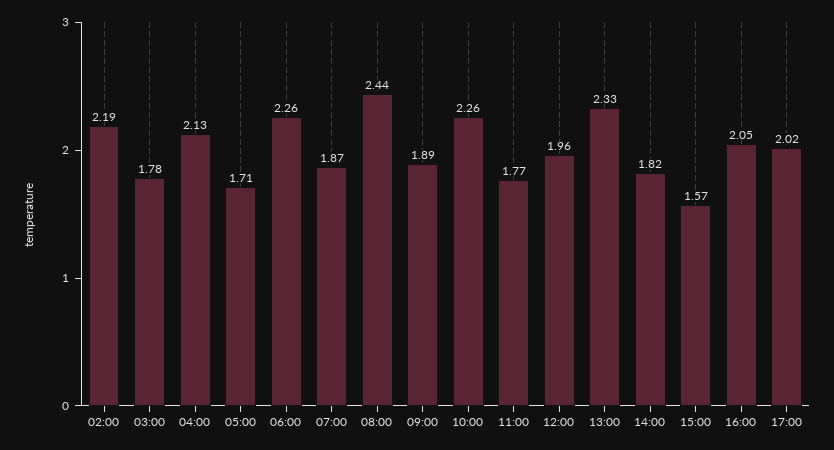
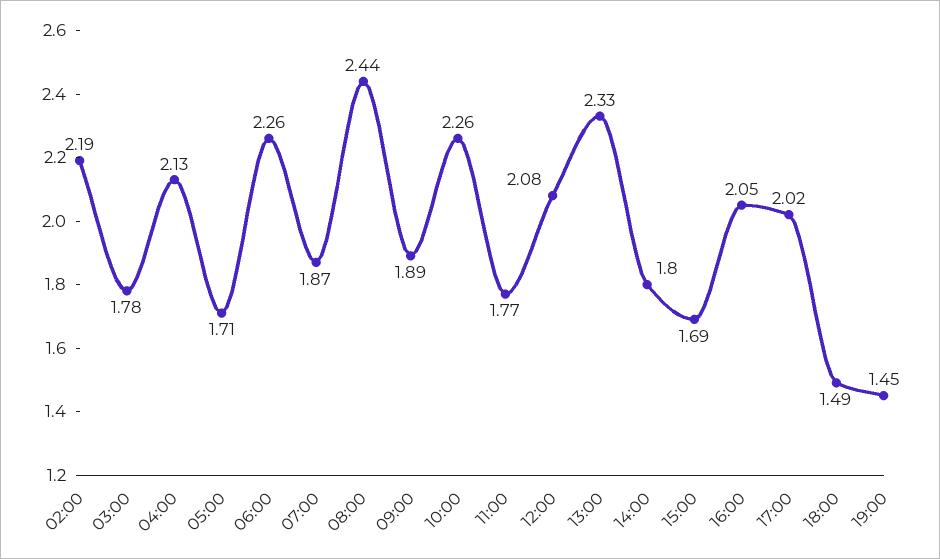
12:00: 1.96 -> 2.08
14:00: 1.82 -> 1.8
15:00: 1.57 -> 1.69
18:00: none -> 1.49
19:00: none -> 1.45

